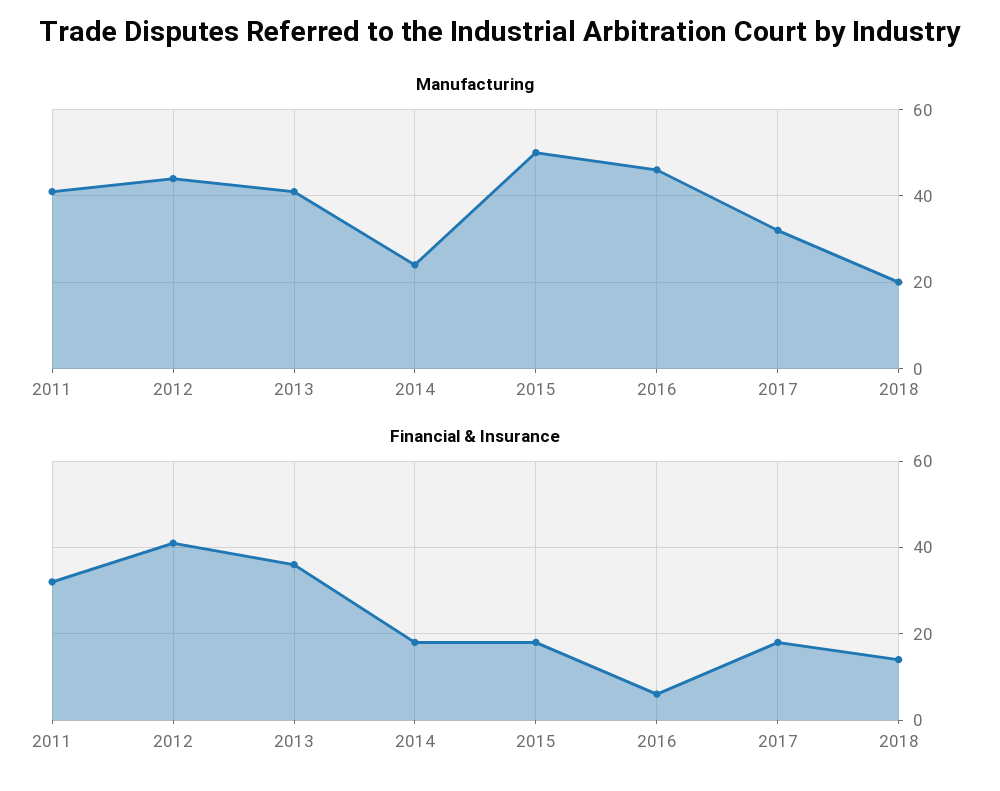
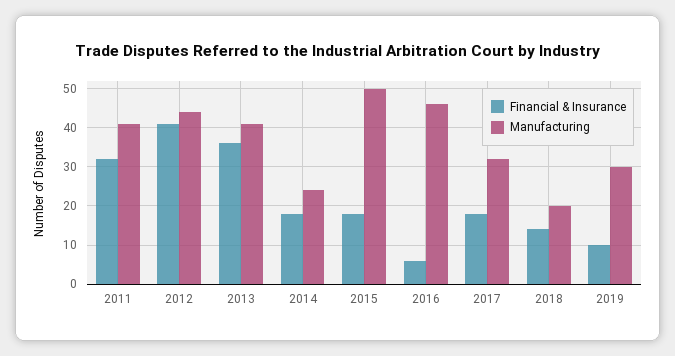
Financial & Insurance, 2019: none -> 10
Manufacturing, 2019: none -> 30

